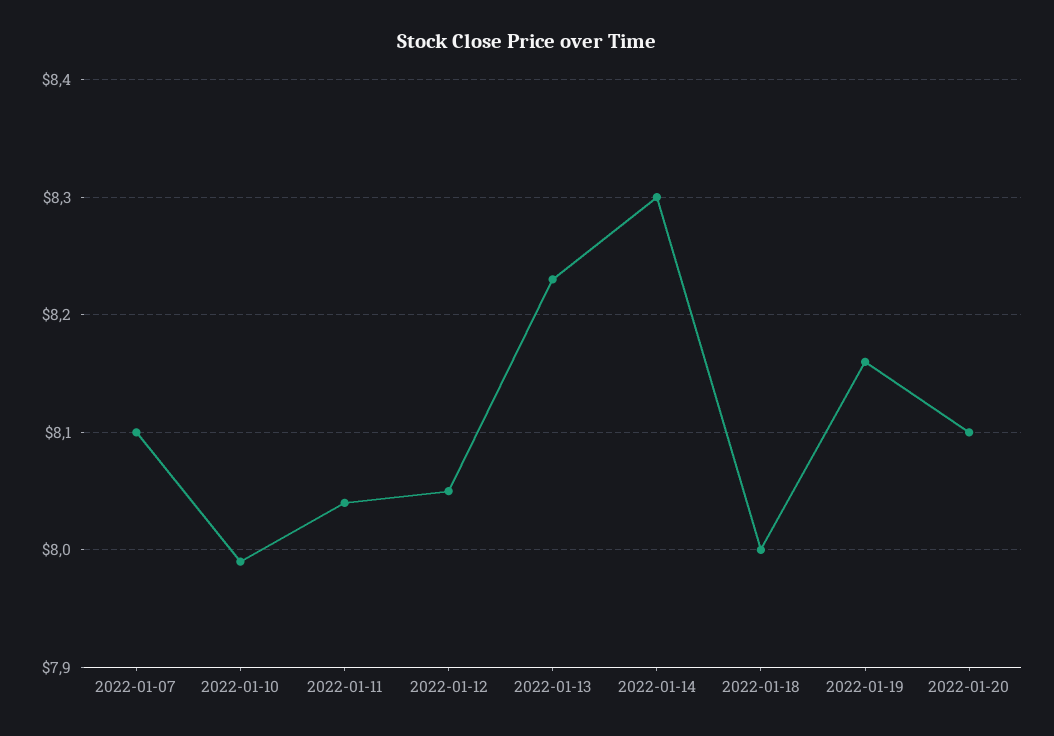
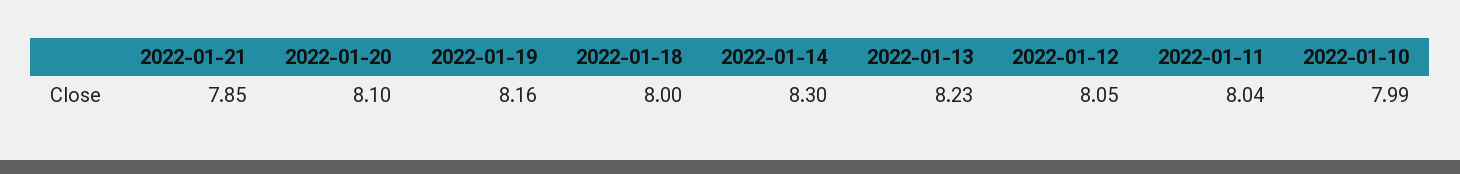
2022-01-07: 8.1 -> none
2022-01-21: none -> 7.85

